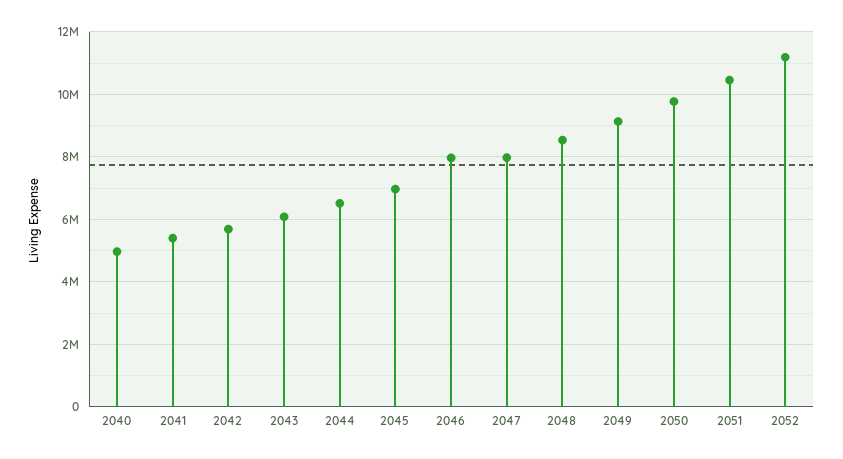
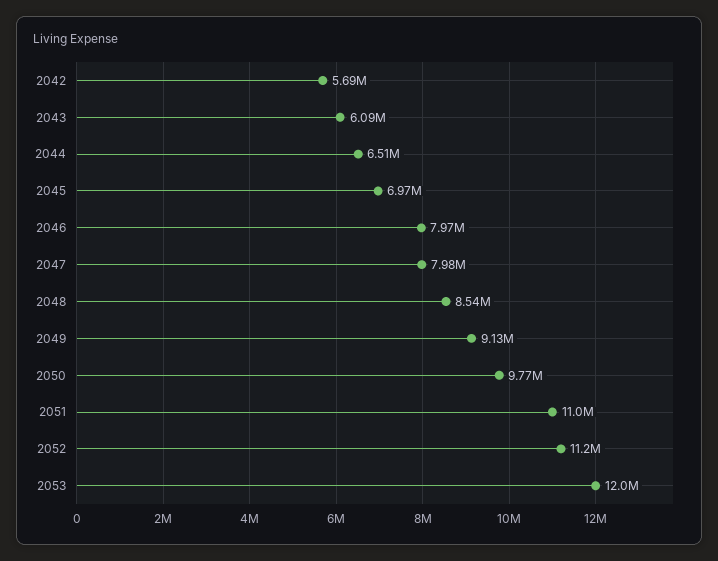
2040: 5000000 -> none
2041: 5400000 -> none
2051: 10400000 -> 11000000
2053: none -> 12000000

